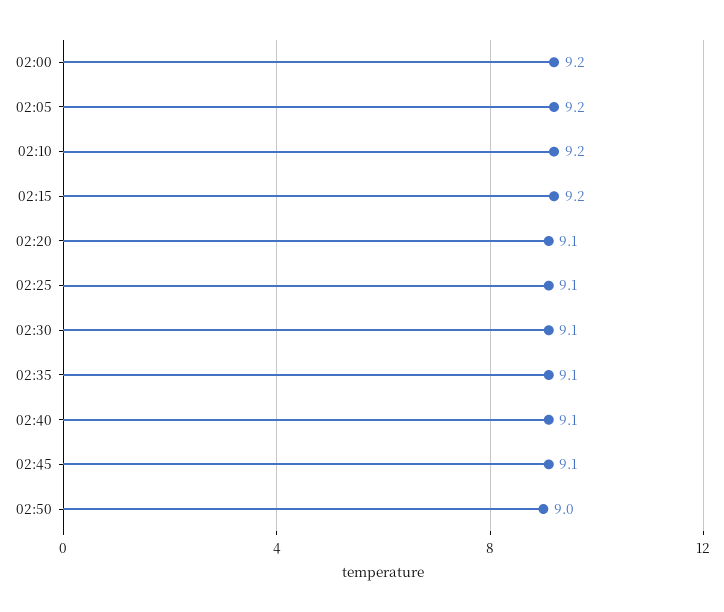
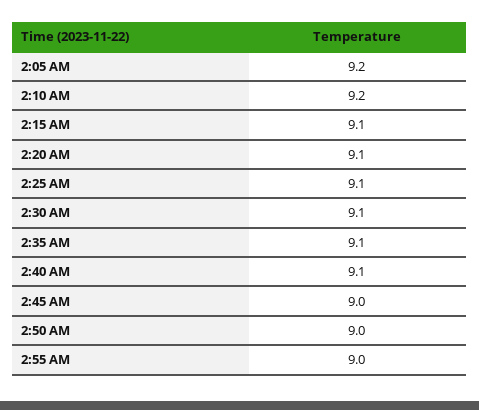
02:00: 9.2 -> none
02:15: 9.2 -> 9.1
02:45: 9.1 -> 9
2:55 AM: none -> 9

